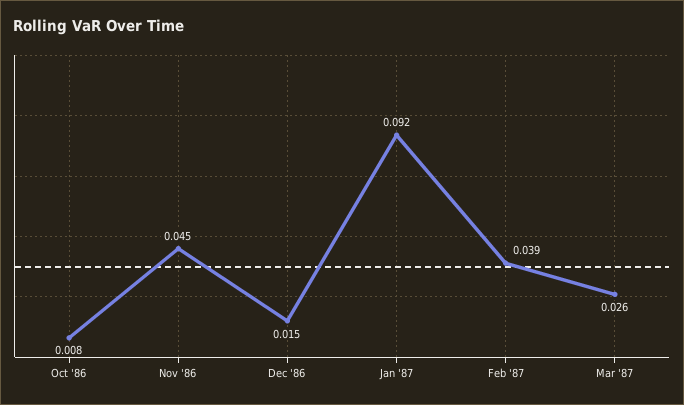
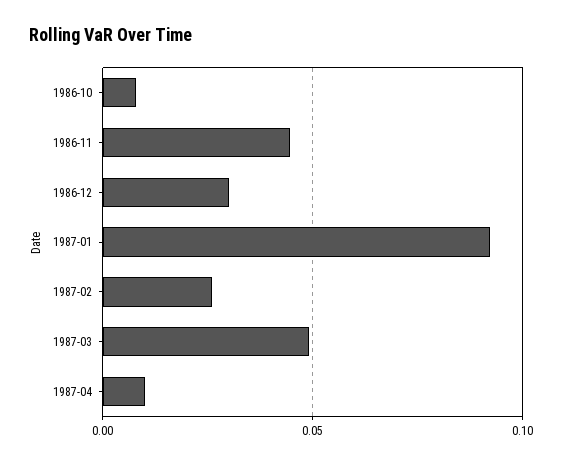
Dec '86: 0.015 -> 0.03
Feb '87: 0.039 -> 0.025
Mar '87: 0.026 -> 0.05
1987-04: none -> 0.01

